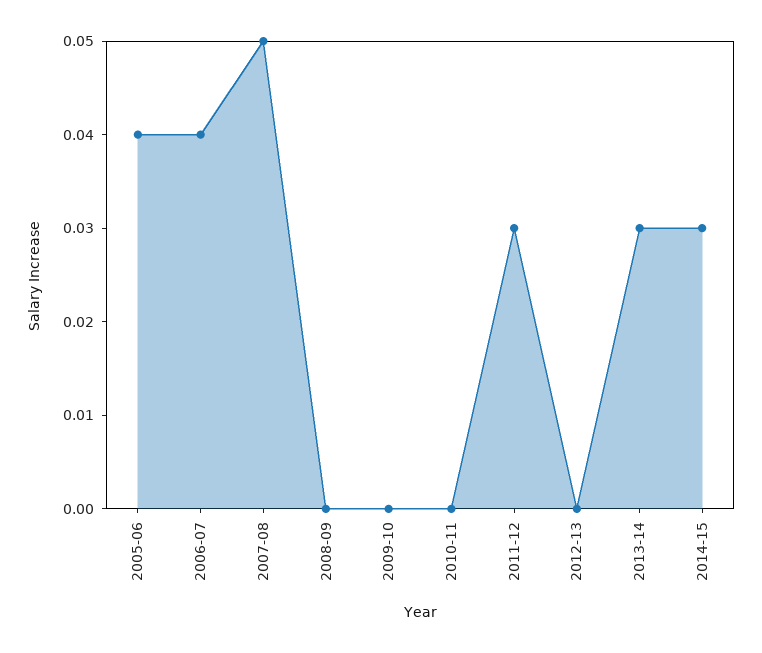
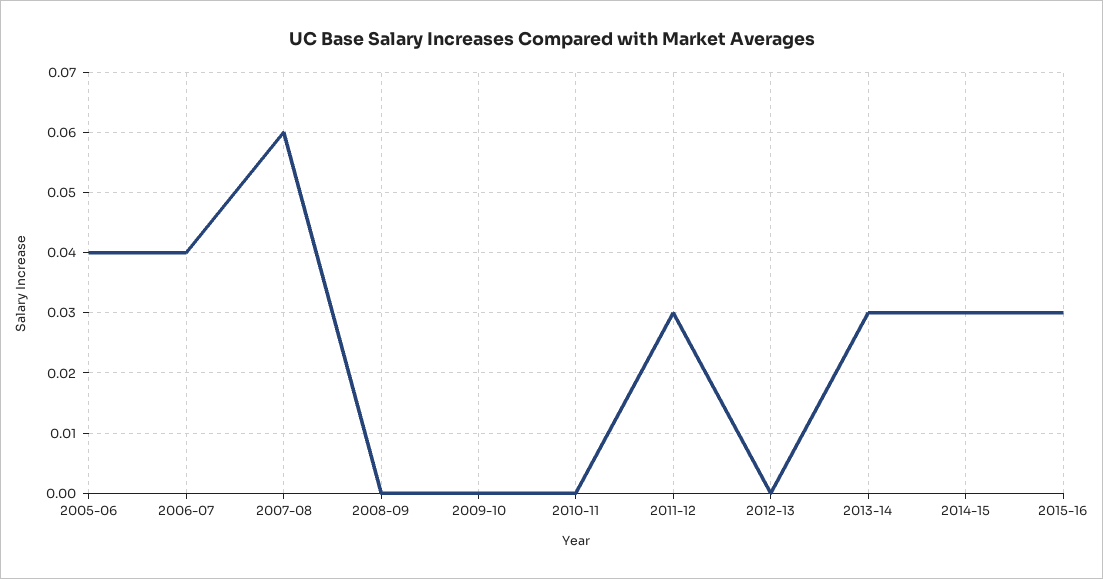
2007-08: 0.05 -> 0.06
2015-16: none -> 0.03

